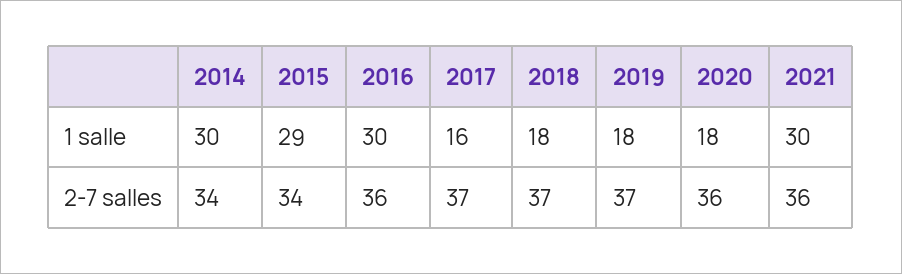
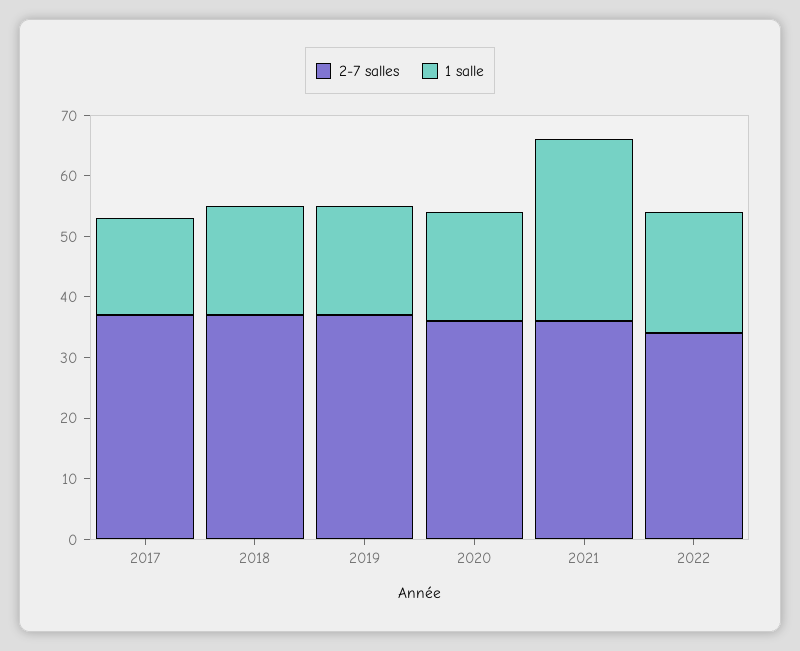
1 salle, 2014: 30 -> none
1 salle, 2015: 29 -> none
1 salle, 2016: 30 -> none
2-7 salles, 2014: 34 -> none
2-7 salles, 2015: 34 -> none
2-7 salles, 2016: 36 -> none
2-7 salles, 2022: none -> 35
1 salle, 2022: none -> 20

